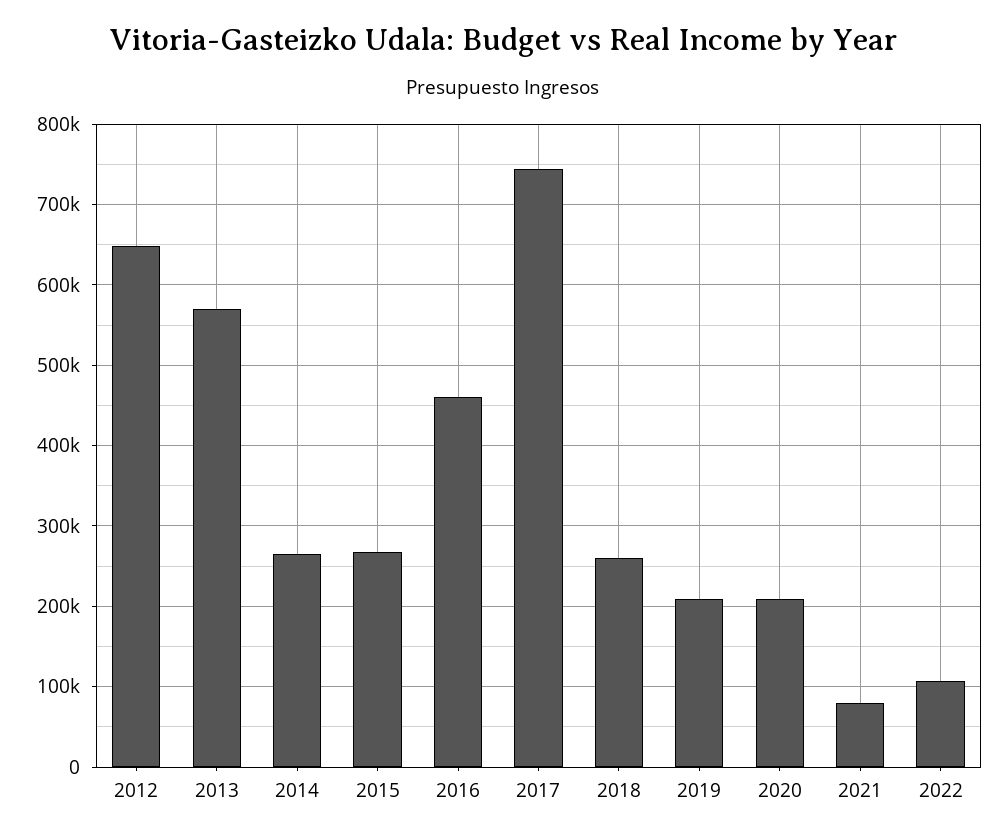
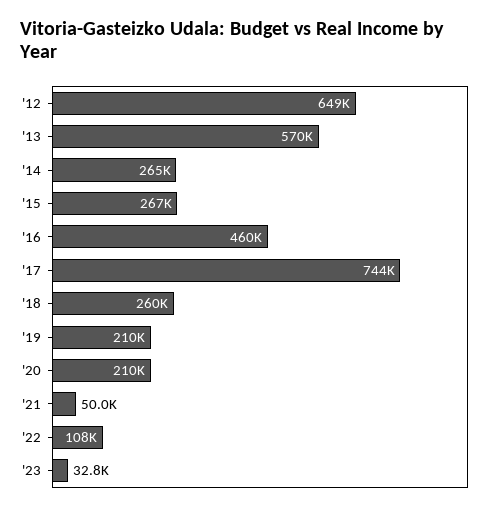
2021: 80000 -> 50000
'23: none -> 32800

